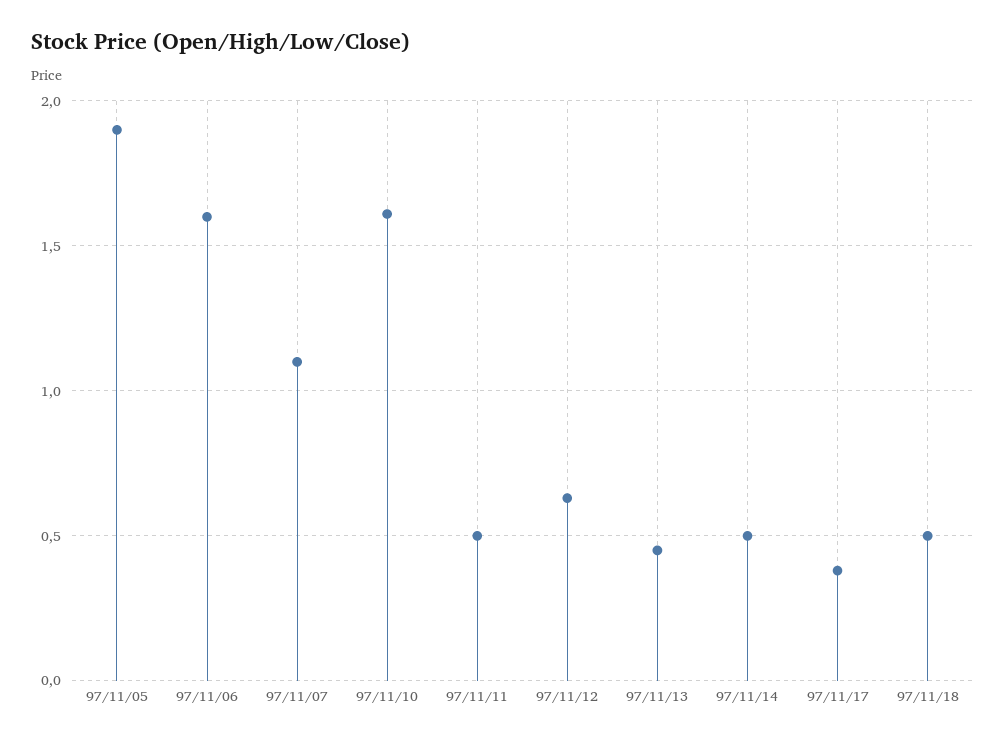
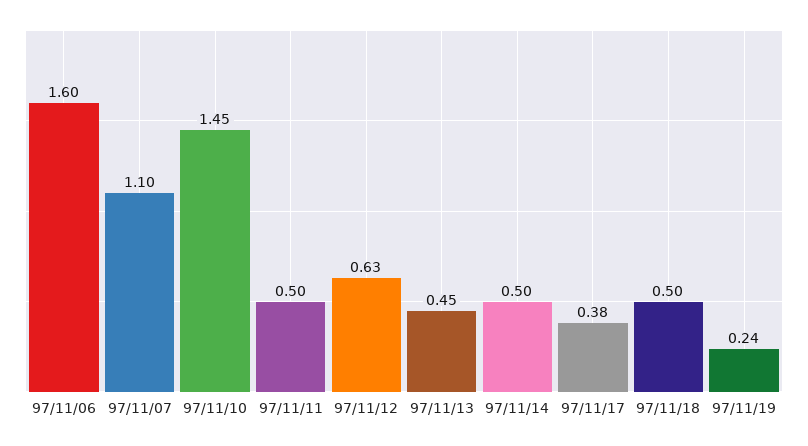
97/11/05: 1.9 -> none
97/11/10: 1.6 -> 1.45
97/11/19: none -> 0.24

